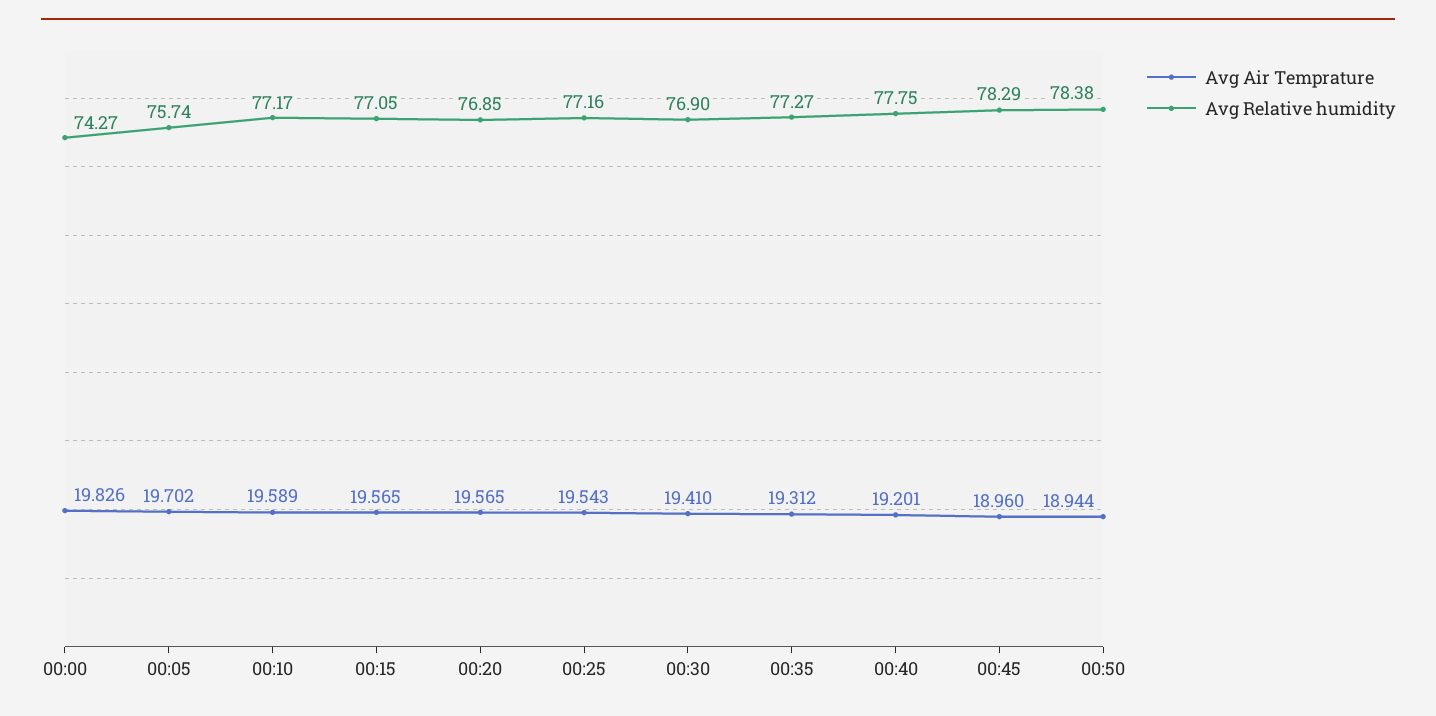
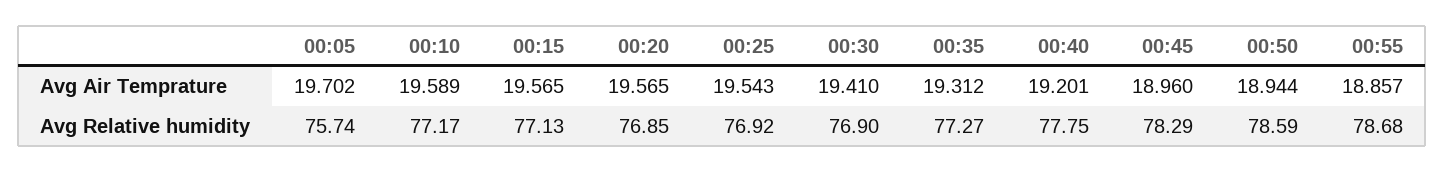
Avg Air Temprature, 00:00: 19.826 -> none
Avg Relative humidity, 00:00: 74.27 -> none
Avg Relative humidity, 00:15: 77.05 -> 77.13
Avg Relative humidity, 00:25: 77.16 -> 76.92
Avg Relative humidity, 00:50: 78.38 -> 78.59
Avg Air Temprature, 00:55: none -> 18.857
Avg Relative humidity, 00:55: none -> 78.68

